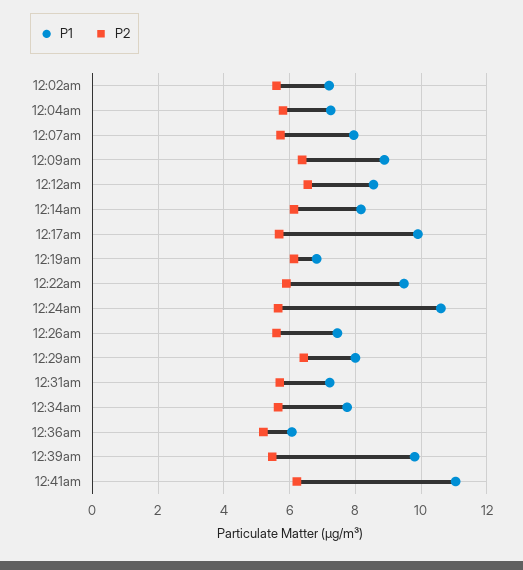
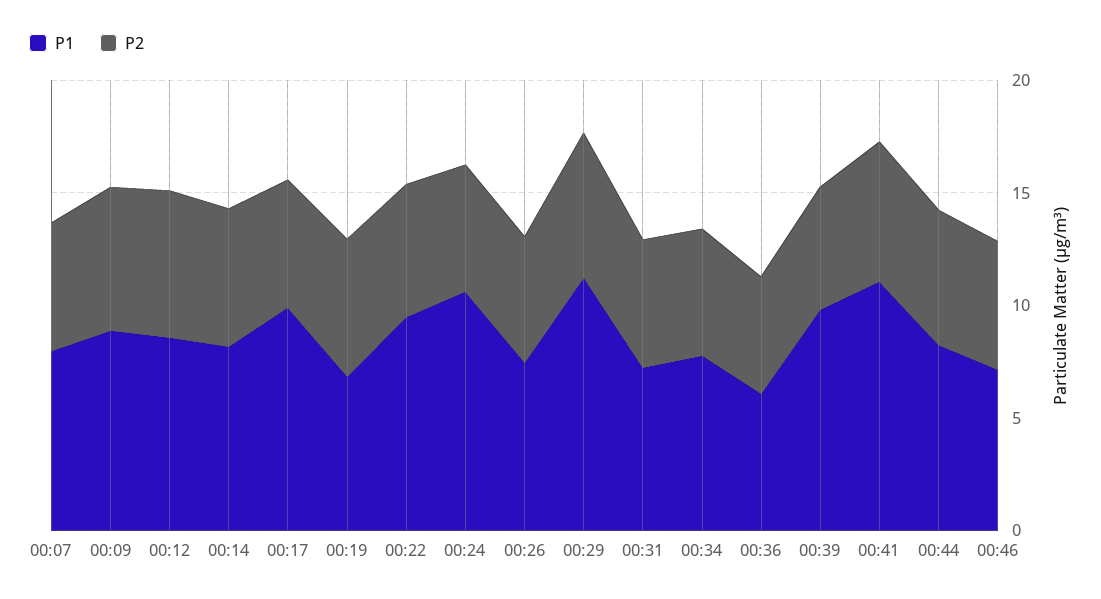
P1, 12:02am: 7.2 -> none
P2, 12:02am: 5.6 -> none
P1, 12:04am: 7.2 -> none
P2, 12:04am: 5.8 -> none
P1, 12:29am: 8 -> 11
P1, 00:44: none -> 8
P2, 00:44: none -> 6
P1, 00:46: none -> 7
P2, 00:46: none -> 6

